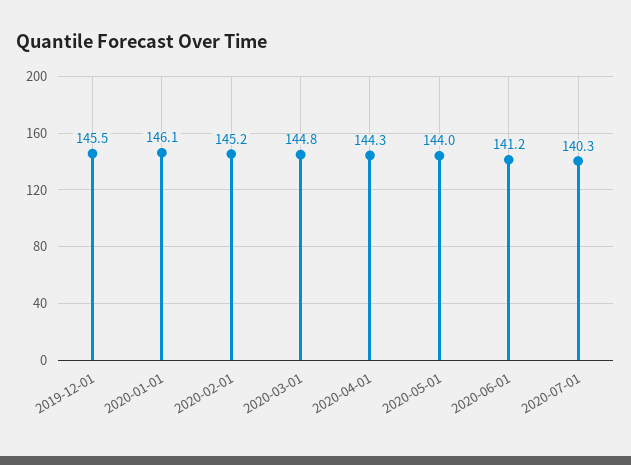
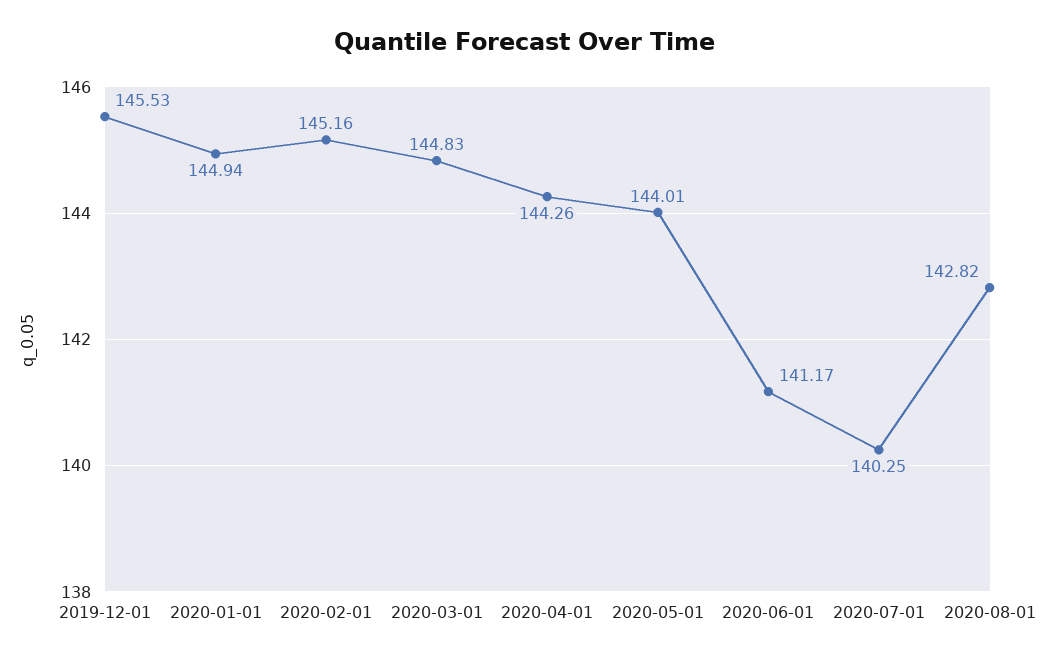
2020-01-01: 146.1 -> 144.94
2020-08-01: none -> 142.82

